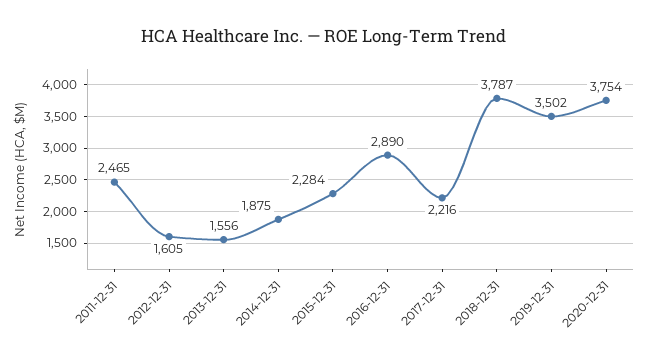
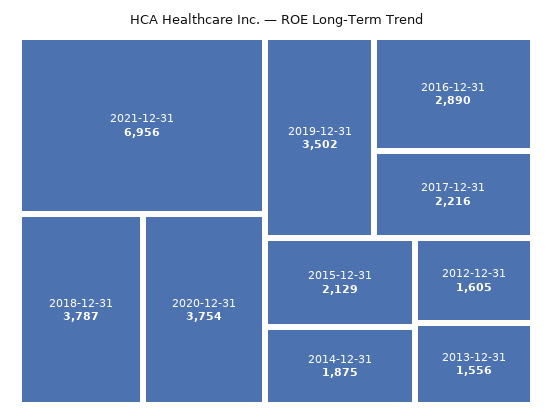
2011-12-31: 2465 -> none
2015-12-31: 2284 -> 2129
2021-12-31: none -> 6956

